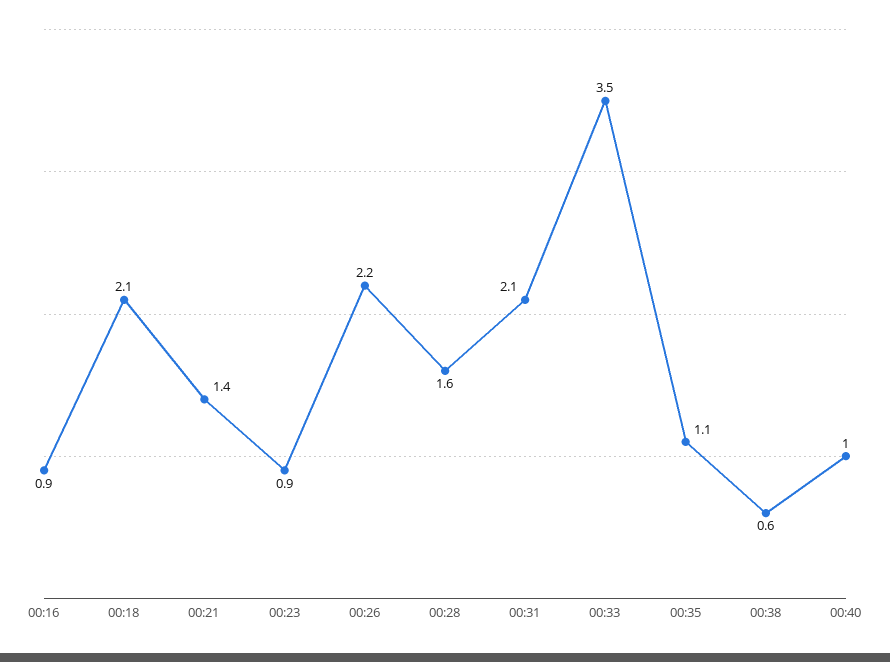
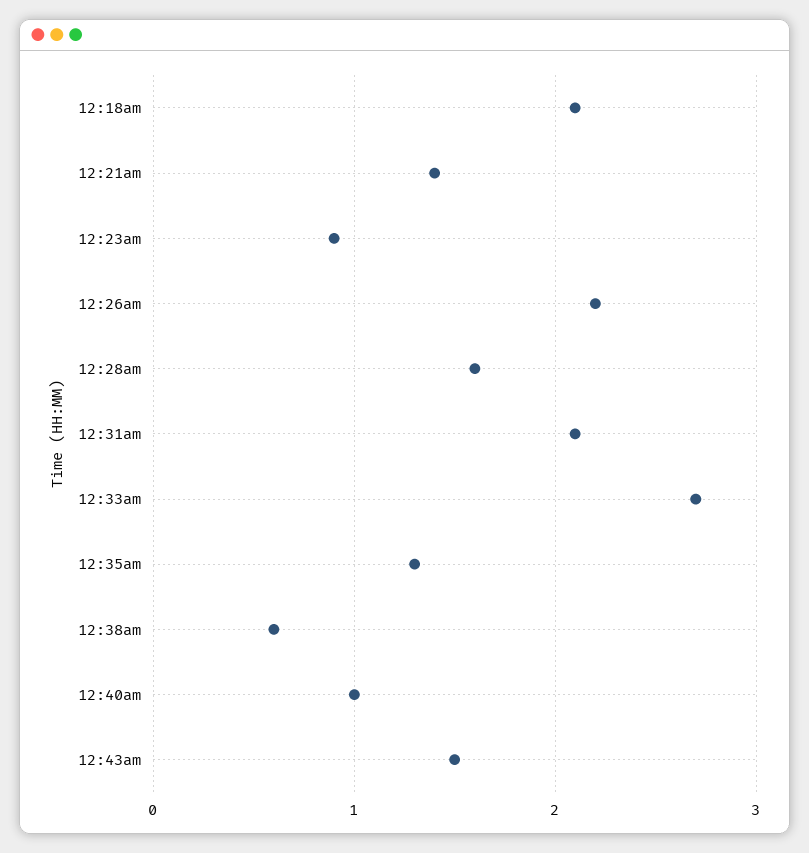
00:16: 0.9 -> none
00:33: 3.5 -> 2.7
00:35: 1.1 -> 1.3
12:43am: none -> 1.5

